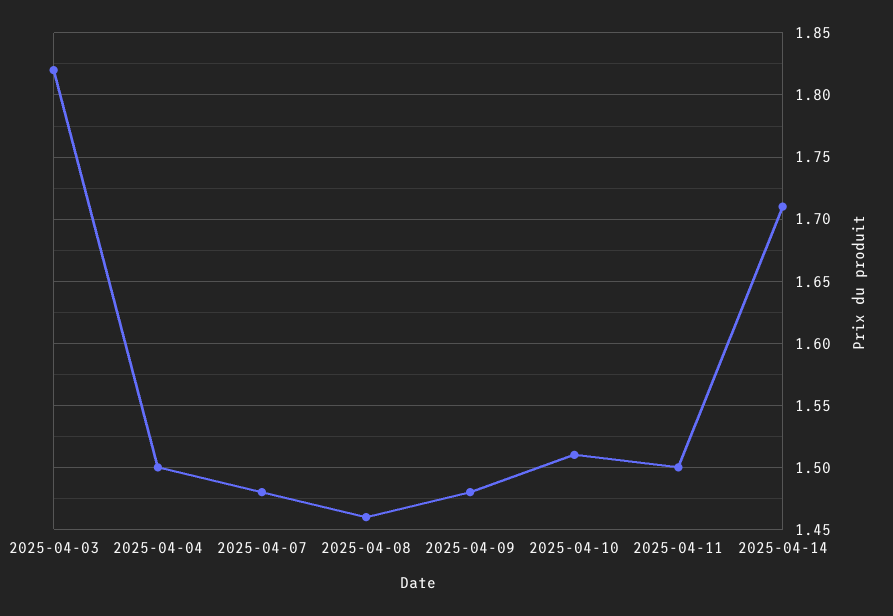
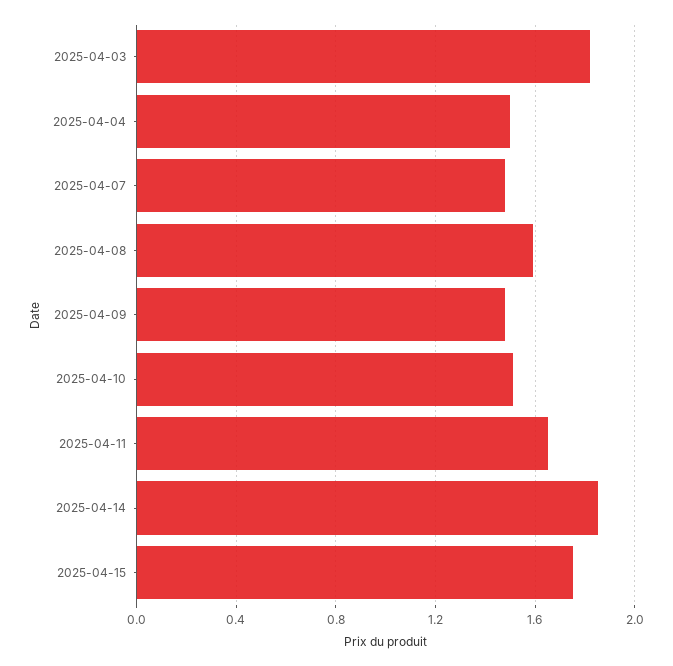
2025-04-08: 1.46 -> 1.6
2025-04-11: 1.5 -> 1.65
2025-04-14: 1.71 -> 1.85
2025-04-15: none -> 1.75

